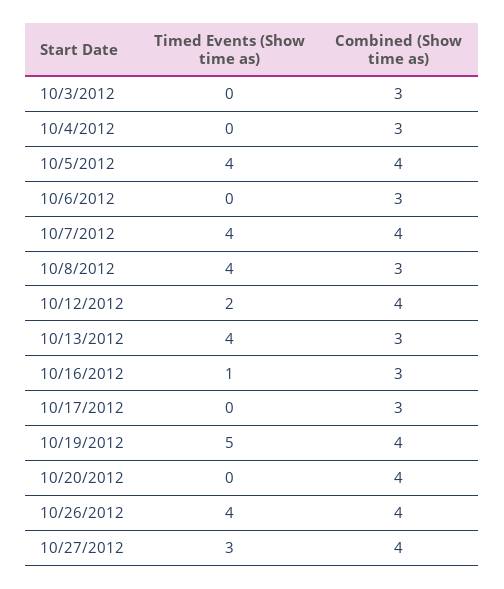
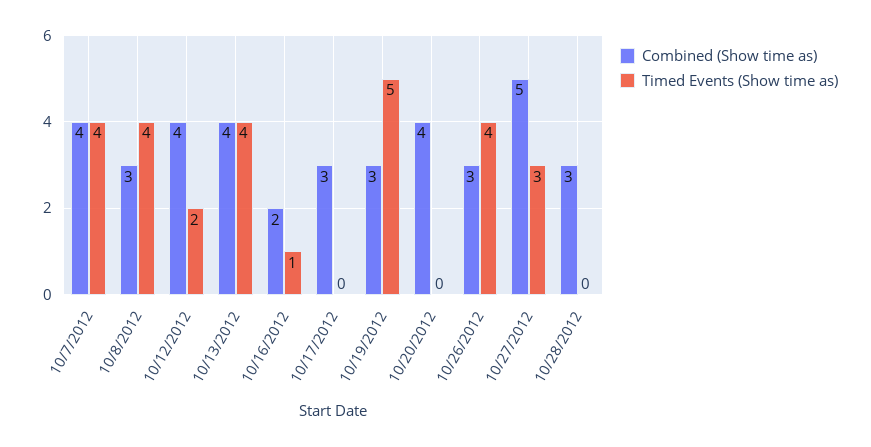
Timed Events (Show time as), 10/3/2012: 0 -> none
Combined (Show time as), 10/3/2012: 3 -> none
Timed Events (Show time as), 10/4/2012: 0 -> none
Combined (Show time as), 10/4/2012: 3 -> none
Timed Events (Show time as), 10/5/2012: 4 -> none
Combined (Show time as), 10/5/2012: 4 -> none
Timed Events (Show time as), 10/6/2012: 0 -> none
Combined (Show time as), 10/6/2012: 3 -> none
Combined (Show time as), 10/13/2012: 3 -> 4
Combined (Show time as), 10/16/2012: 3 -> 2
Combined (Show time as), 10/19/2012: 4 -> 3
Combined (Show time as), 10/26/2012: 4 -> 3
Combined (Show time as), 10/27/2012: 4 -> 5
Combined (Show time as), 10/28/2012: none -> 3
Timed Events (Show time as), 10/28/2012: none -> 0

